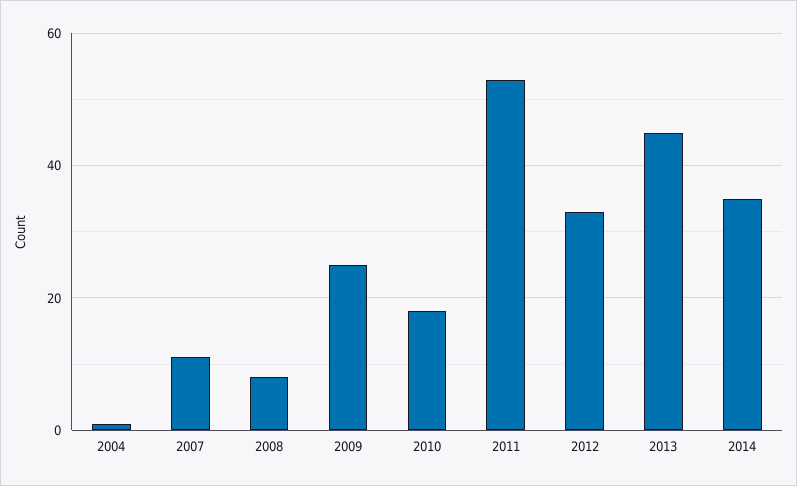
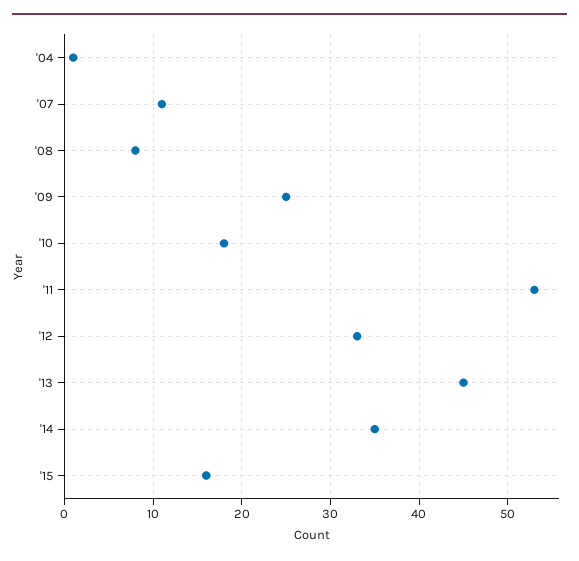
'15: none -> 16

